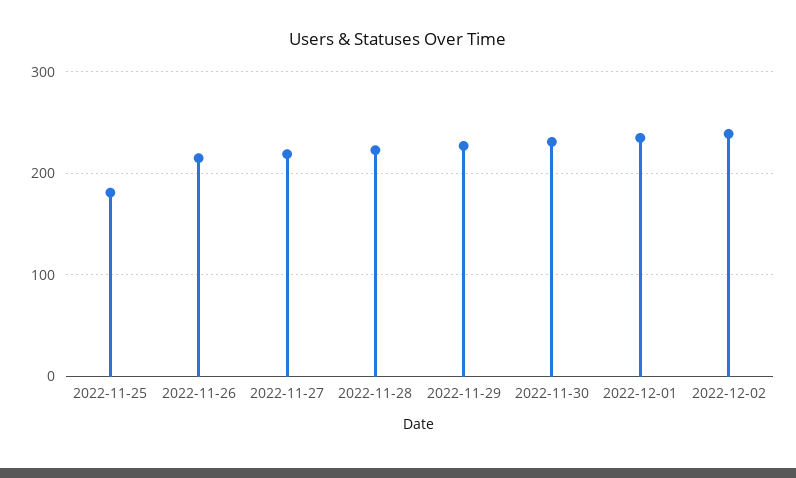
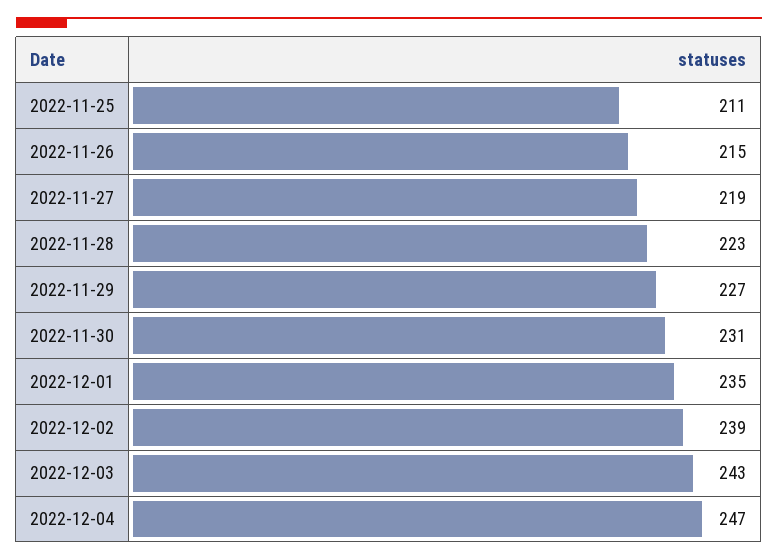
2022-11-25: 180 -> 211
2022-12-03: none -> 243
2022-12-04: none -> 247

